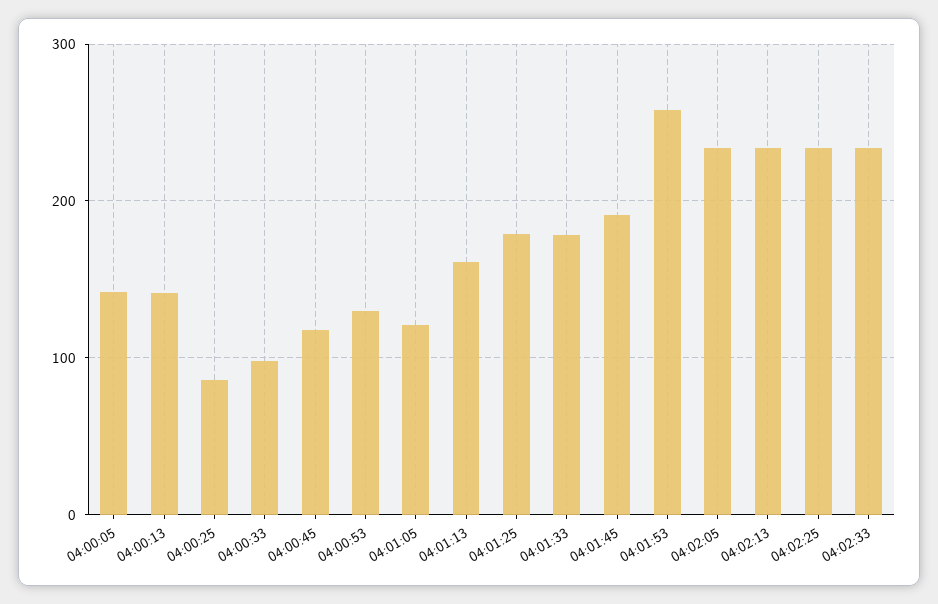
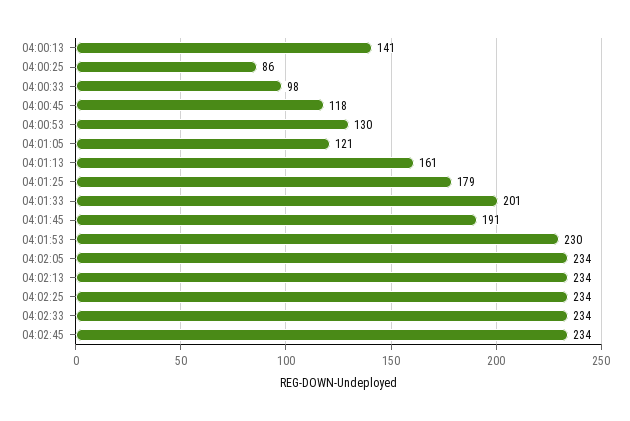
04:00:05: 140 -> none
04:01:33: 180 -> 201
04:01:53: 260 -> 230
04:02:45: none -> 234

